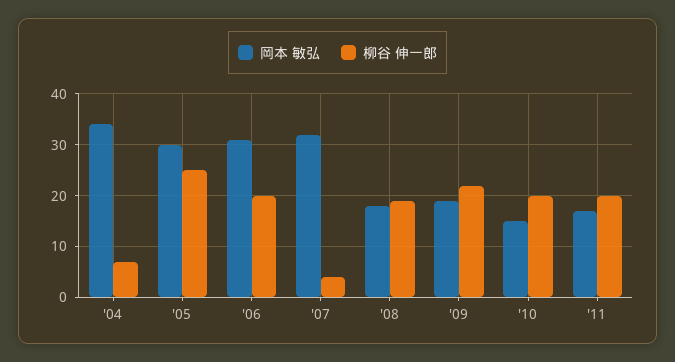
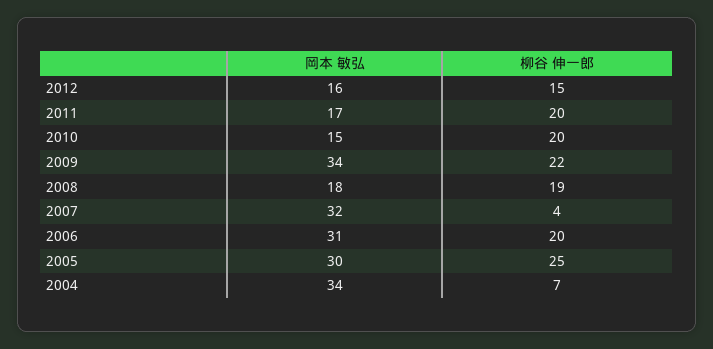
岡本 敏弘, '09: 20 -> 34
岡本 敏弘, 2012: none -> 16
柳谷 伸一郎, 2012: none -> 15

